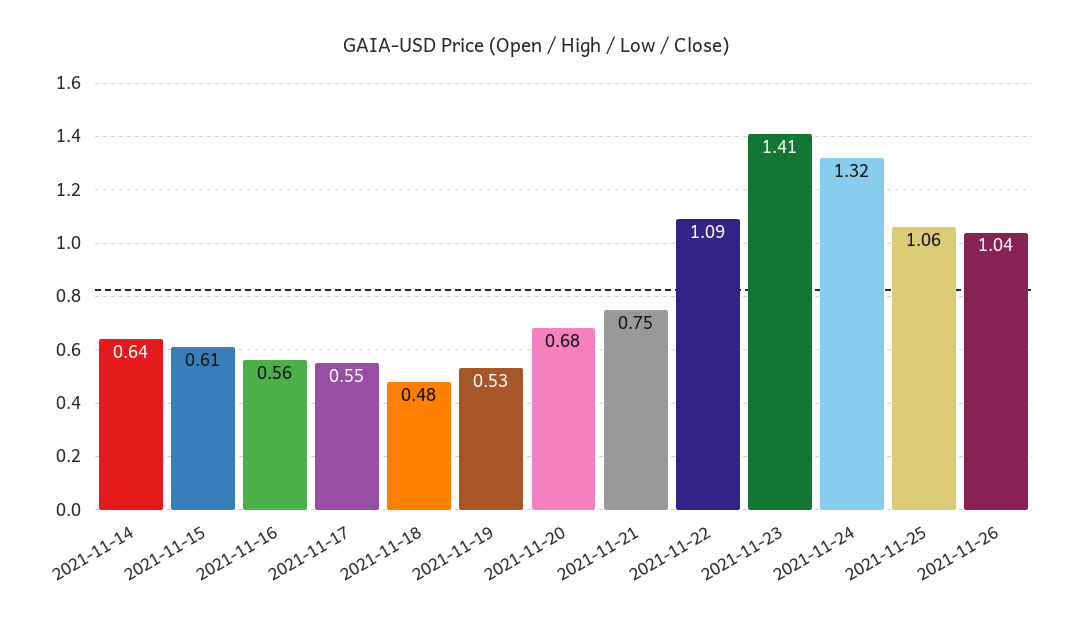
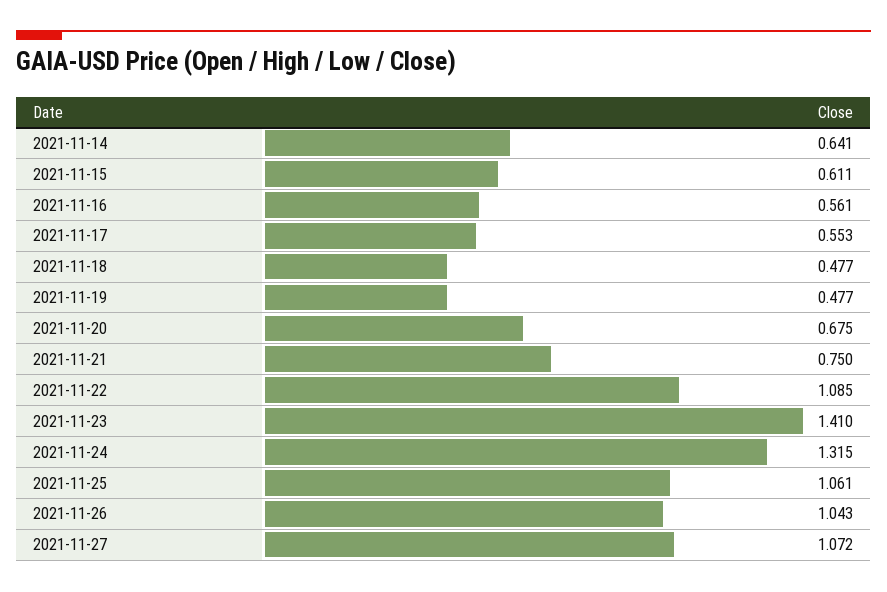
2021-11-19: 0.53 -> 0.477
2021-11-27: none -> 1.072

